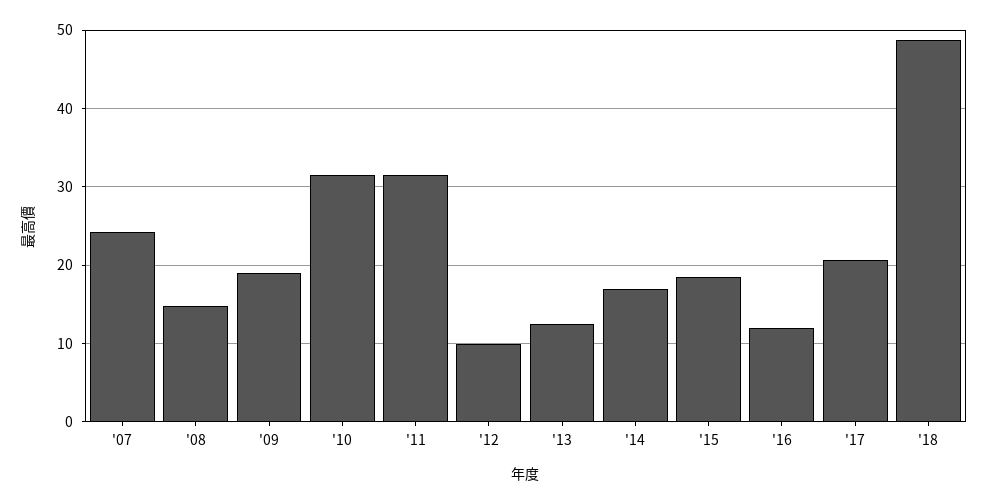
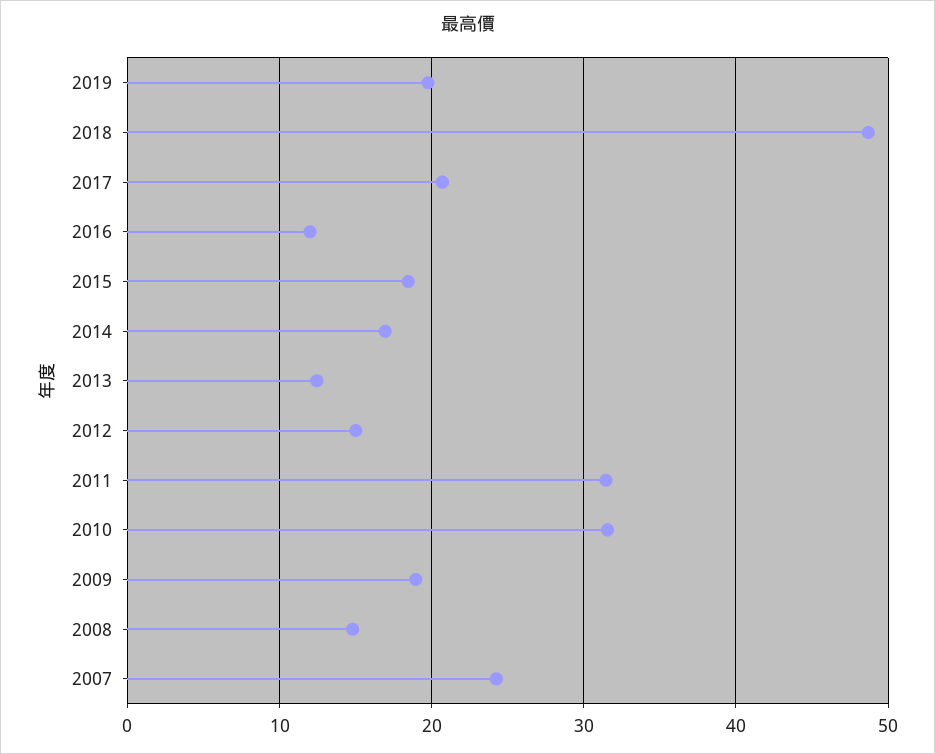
'12: 10 -> 15
2019: none -> 20

